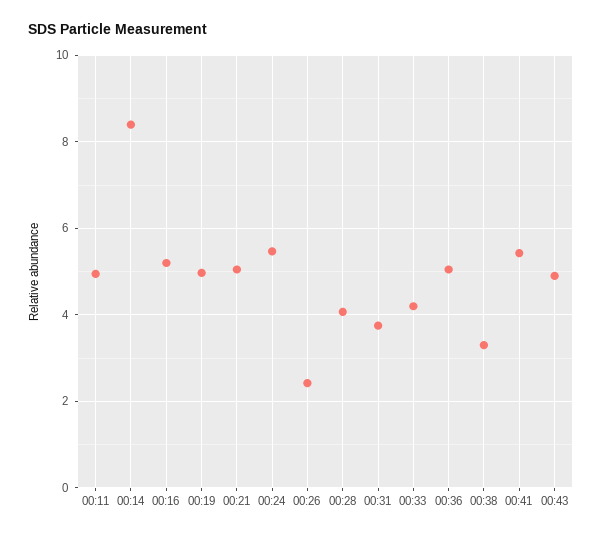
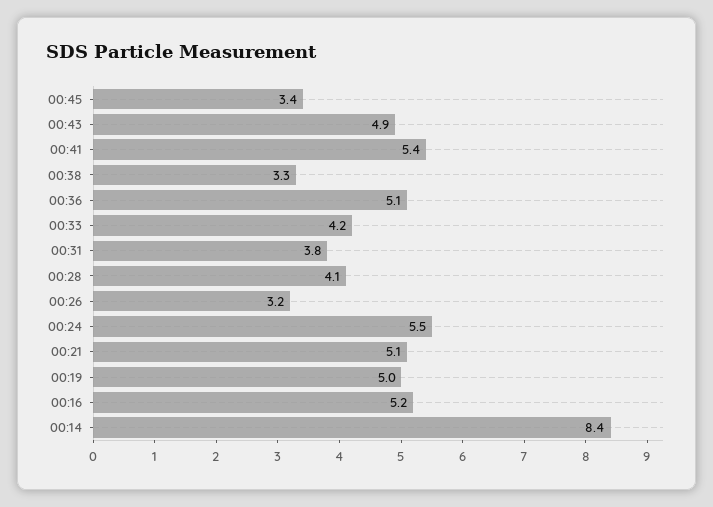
00:11: 5 -> none
00:26: 2.4 -> 3.2
00:45: none -> 3.4

